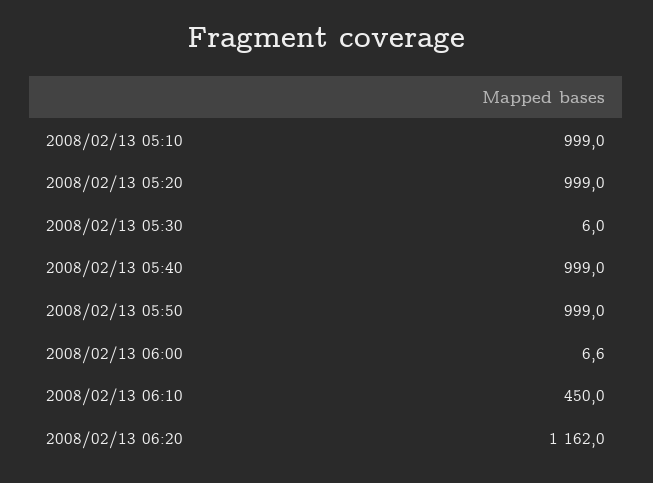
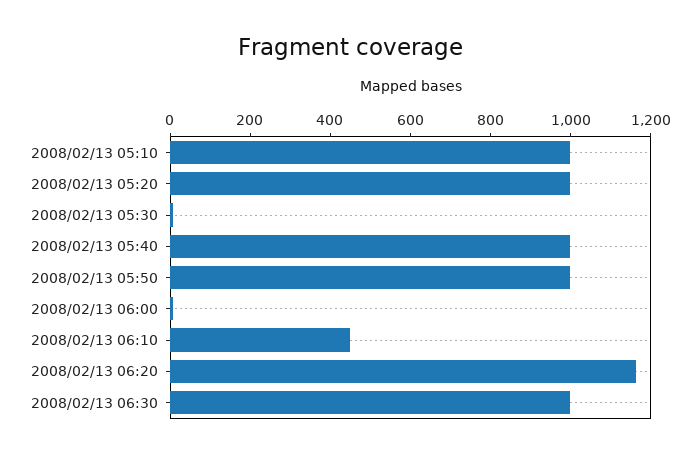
2008/02/13 06:30: none -> 1000

